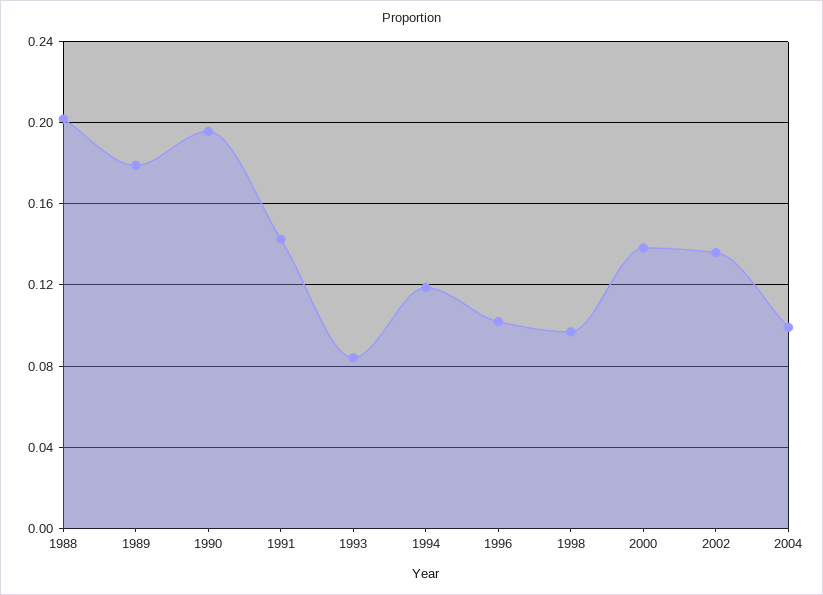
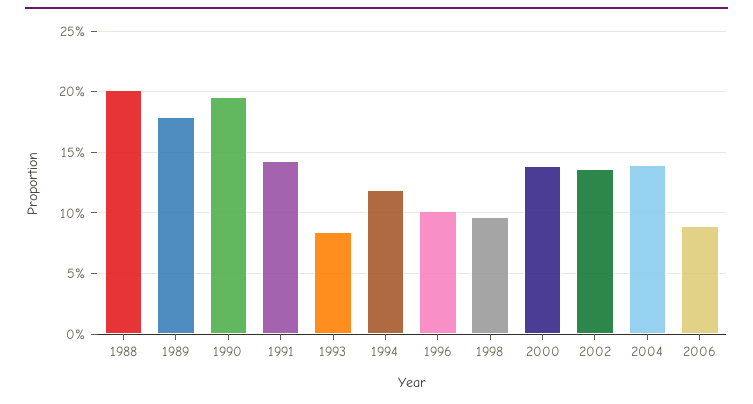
2004: 0.1 -> 0.14
2006: none -> 0.09

